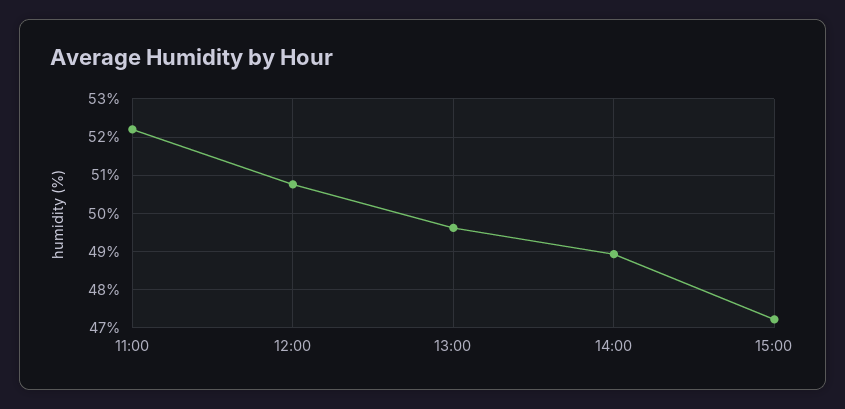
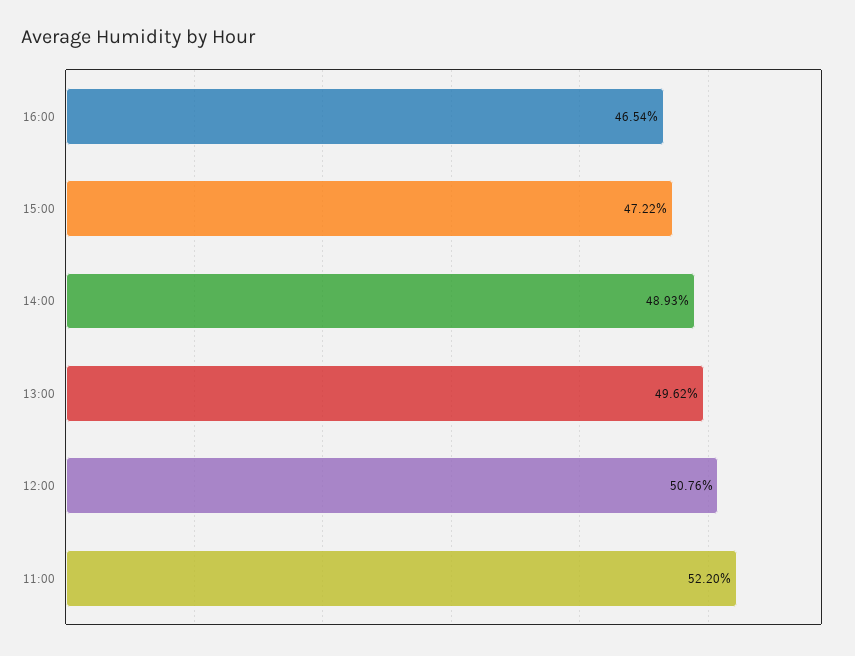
16:00: none -> 46.54

